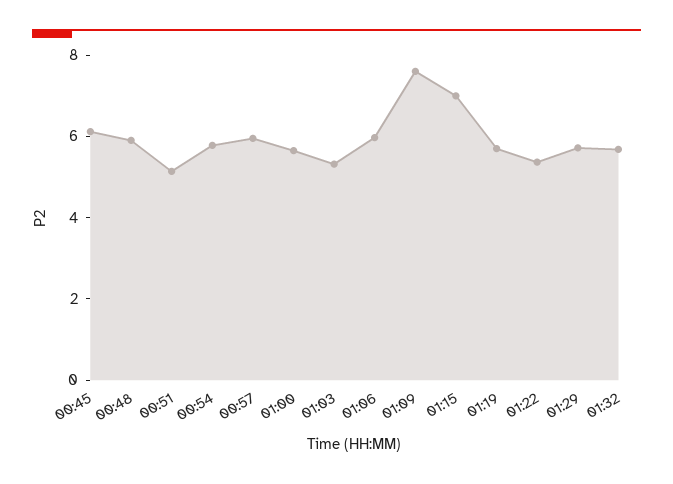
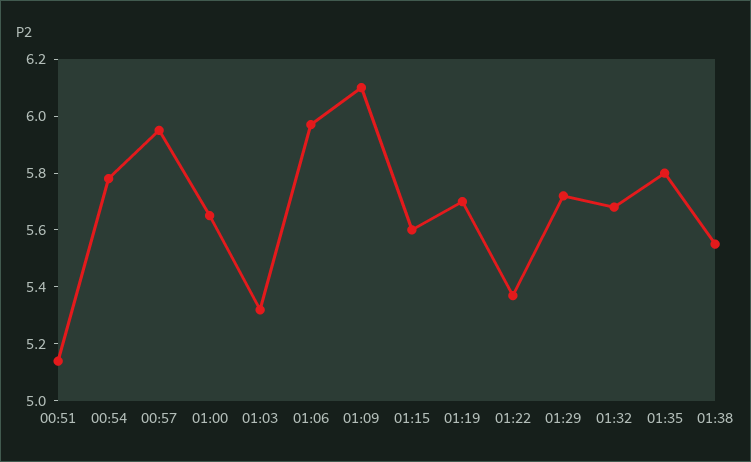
00:45: 6 -> none
00:48: 6 -> none
01:09: 7.5 -> 6.1
01:15: 7 -> 5.6
01:35: none -> 5.8
01:38: none -> 5.55

